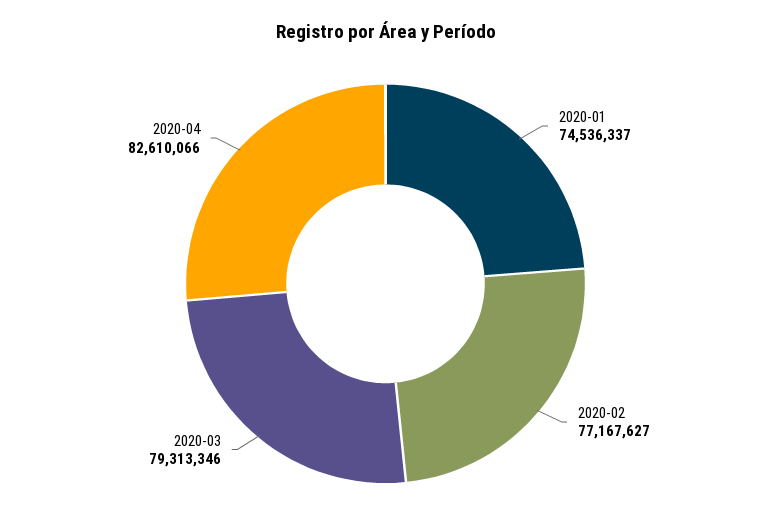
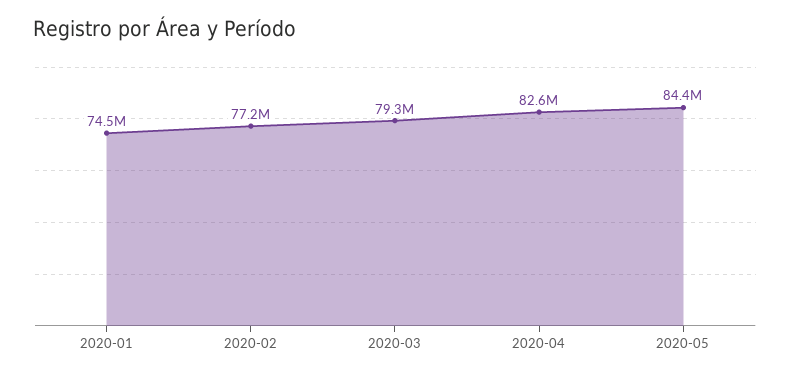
2020-05: none -> 84400000

